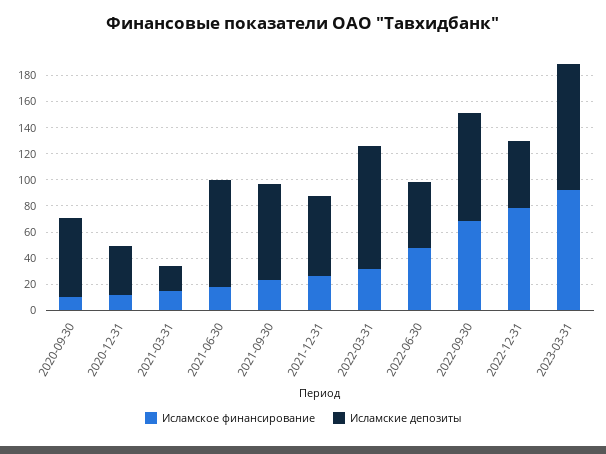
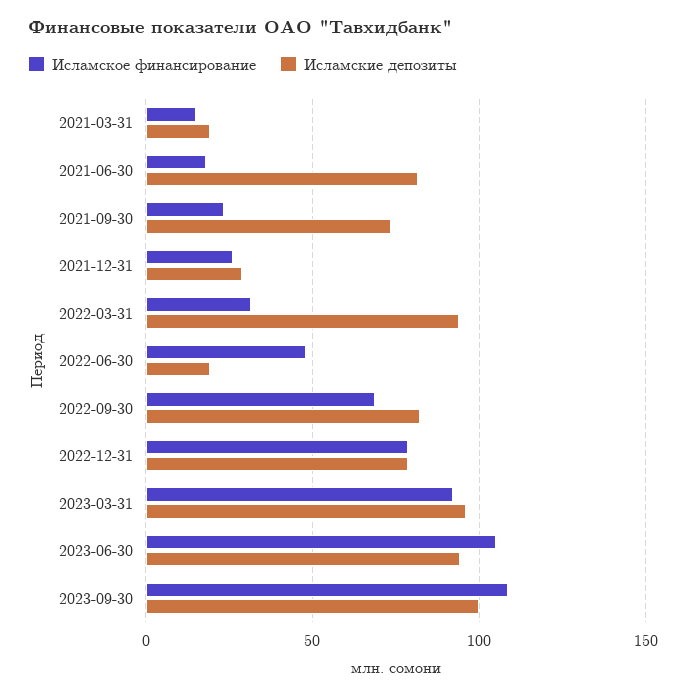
Исламское финансирование, 2020-09-30: 10 -> none
Исламские депозиты, 2020-09-30: 60 -> none
Исламское финансирование, 2020-12-31: 10 -> none
Исламские депозиты, 2020-12-31: 40 -> none
Исламские депозиты, 2021-12-31: 60 -> 30
Исламские депозиты, 2022-06-30: 50 -> 20
Исламские депозиты, 2022-12-31: 50 -> 80
Исламское финансирование, 2023-06-30: none -> 105
Исламские депозиты, 2023-06-30: none -> 95
Исламское финансирование, 2023-09-30: none -> 110
Исламские депозиты, 2023-09-30: none -> 100

